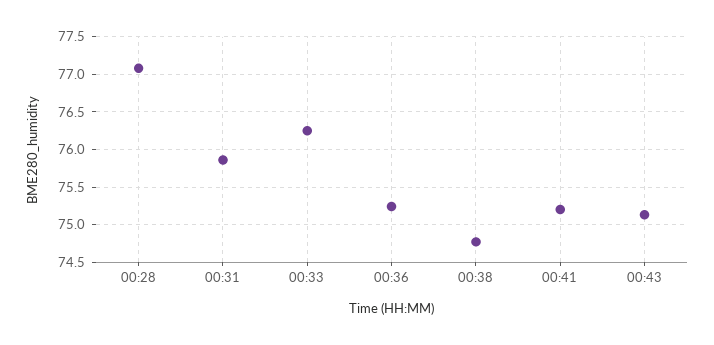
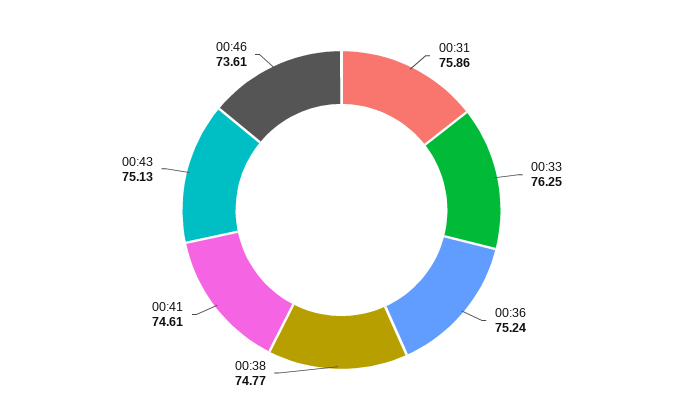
00:28: 77.1 -> none
00:41: 75.2 -> 74.61
00:46: none -> 73.61

